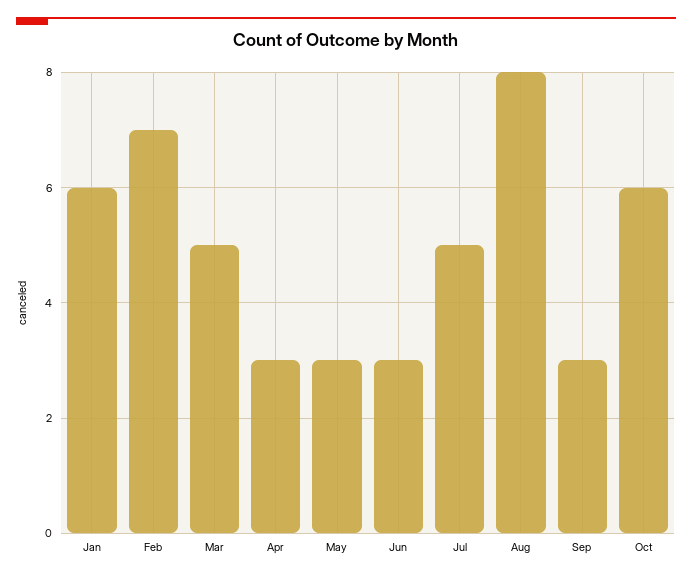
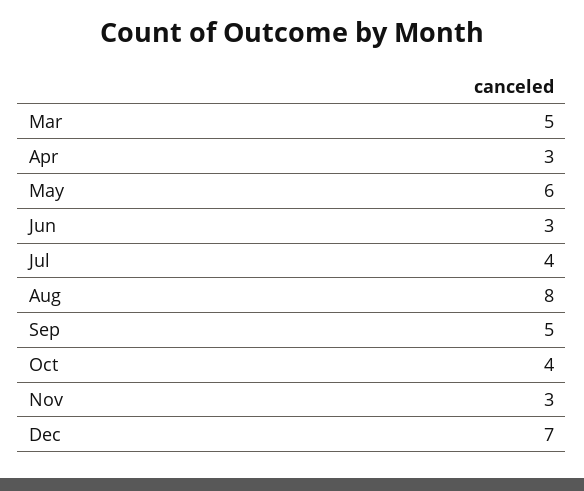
Jan: 6 -> none
Feb: 7 -> none
May: 3 -> 6
Jul: 5 -> 4
Sep: 3 -> 5
Oct: 6 -> 4
Nov: none -> 3
Dec: none -> 7

